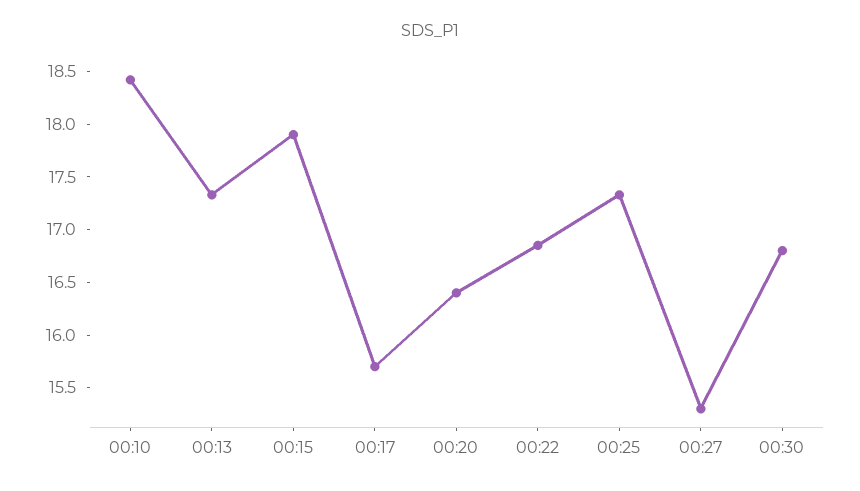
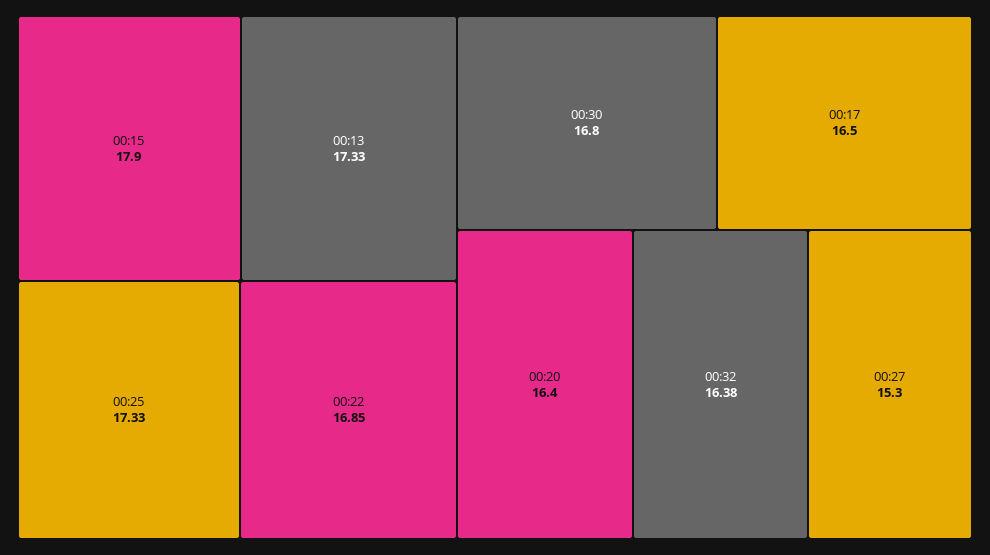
00:10: 18.4 -> none
00:17: 15.7 -> 16.5
00:32: none -> 16.38

